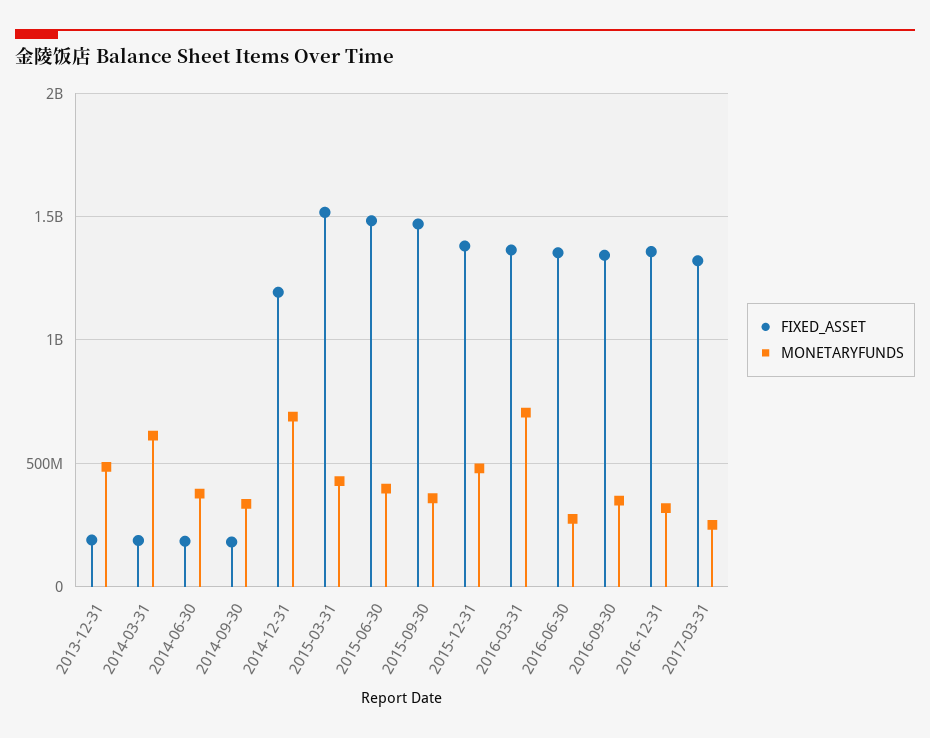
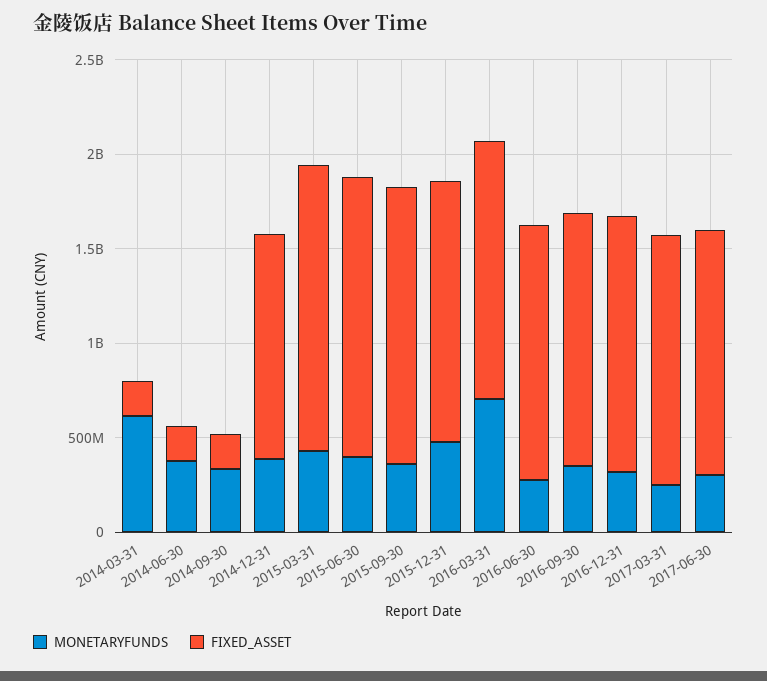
FIXED_ASSET, 2013-12-31: 200000000 -> none
MONETARYFUNDS, 2013-12-31: 500000000 -> none
MONETARYFUNDS, 2014-12-31: 700000000 -> 400000000
MONETARYFUNDS, 2017-06-30: none -> 300000000
FIXED_ASSET, 2017-06-30: none -> 1300000000

